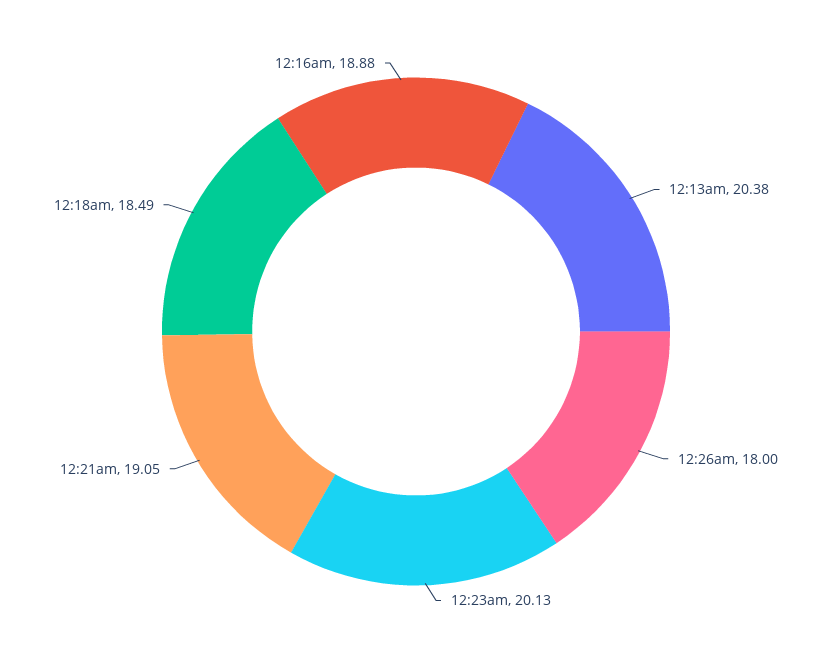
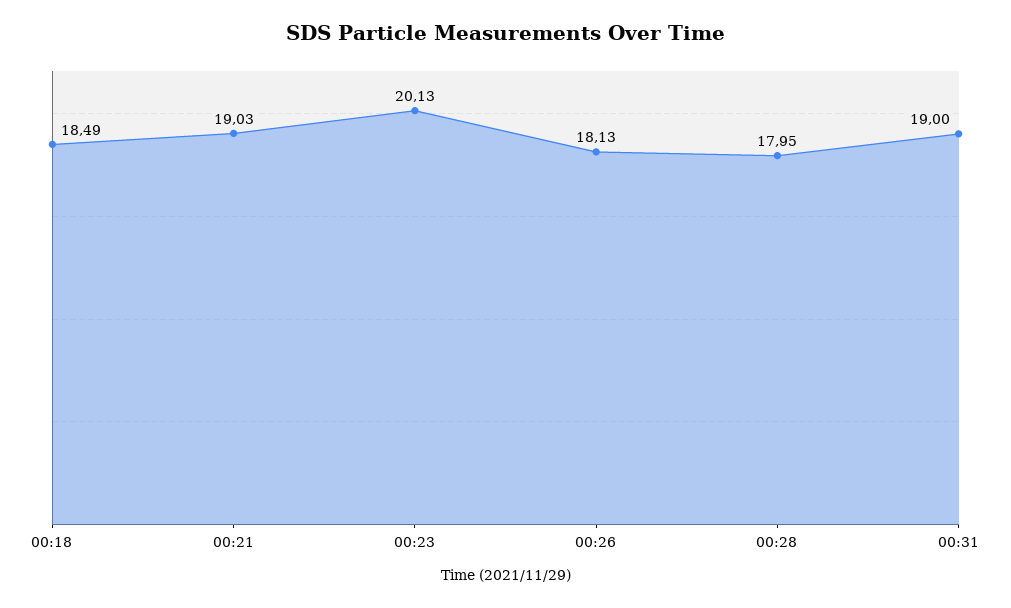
12:13am: 20.38 -> none
12:26am: 18 -> 18.13
12:21am: 19.05 -> 19.03
12:16am: 18.88 -> none
00:28: none -> 17.95
00:31: none -> 19

